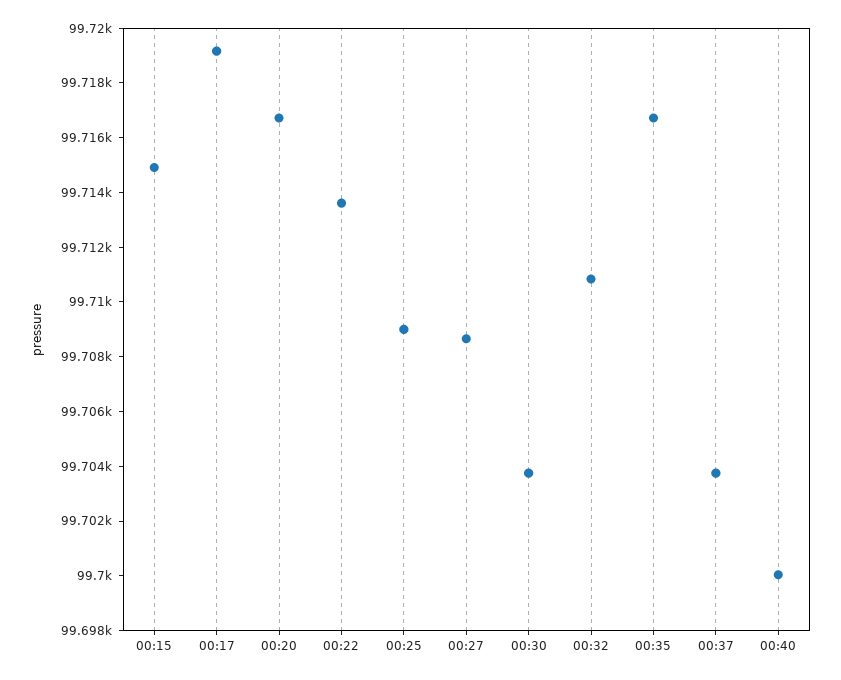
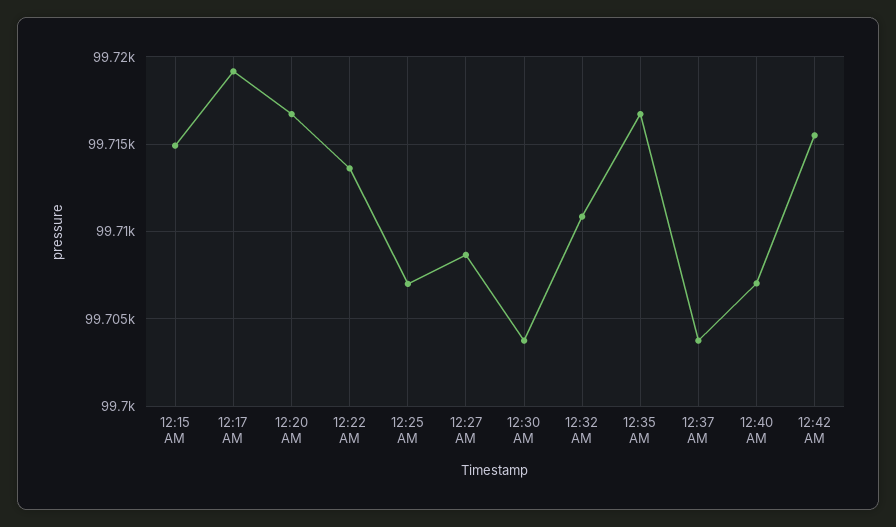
00:25: 99709 -> 99707
00:40: 99700 -> 99707
12:42 AM: none -> 99715.5

